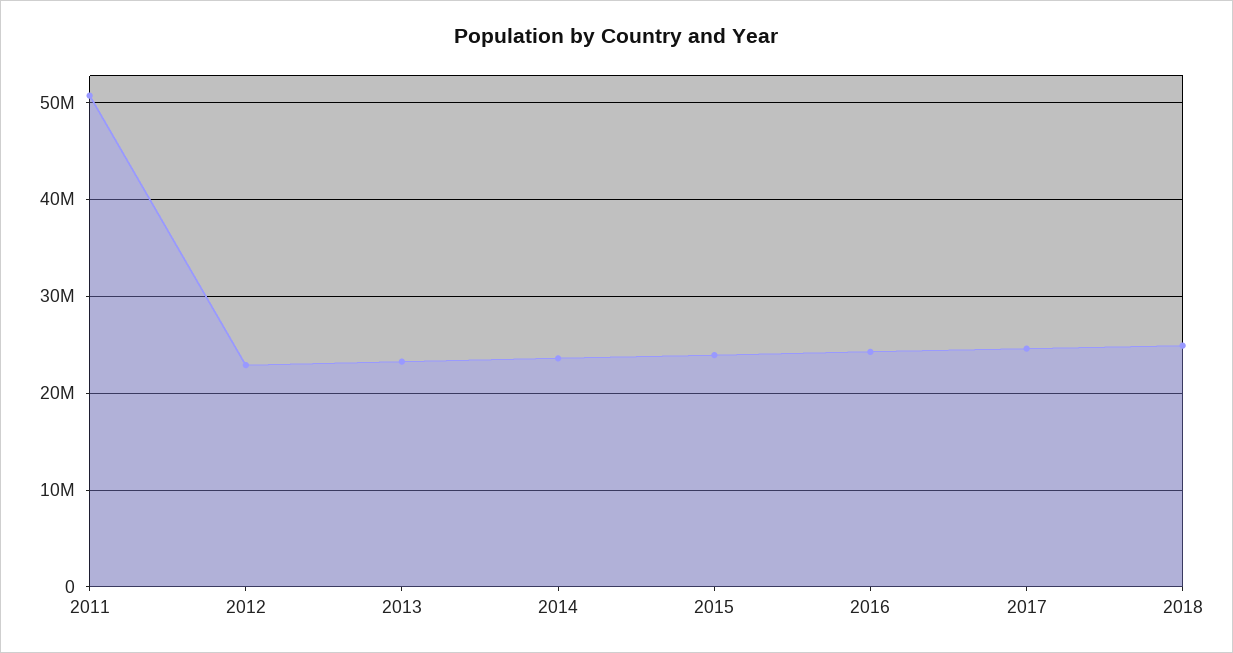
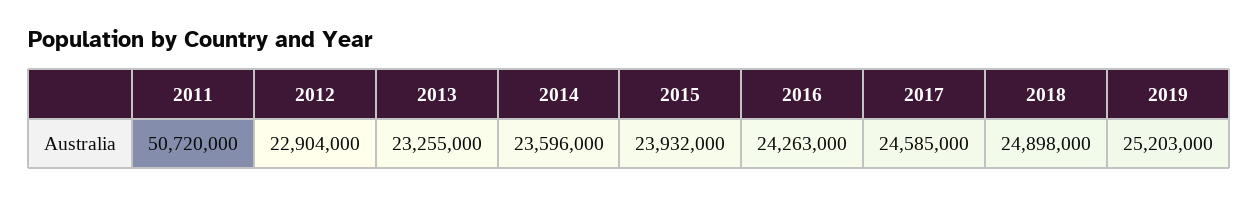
2019: none -> 25203000

